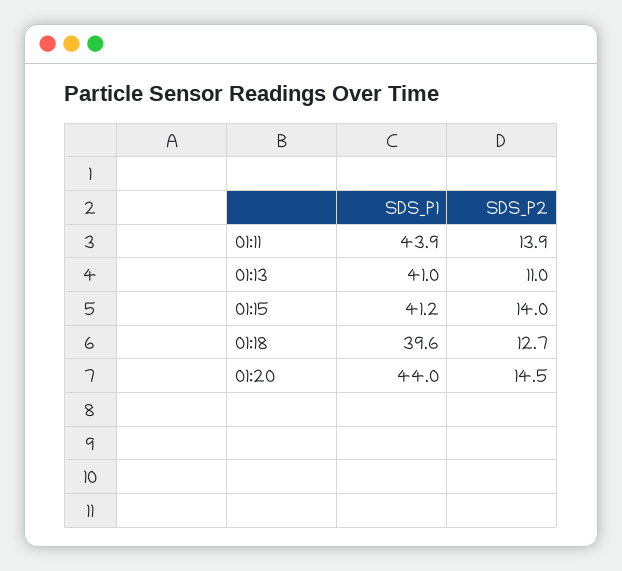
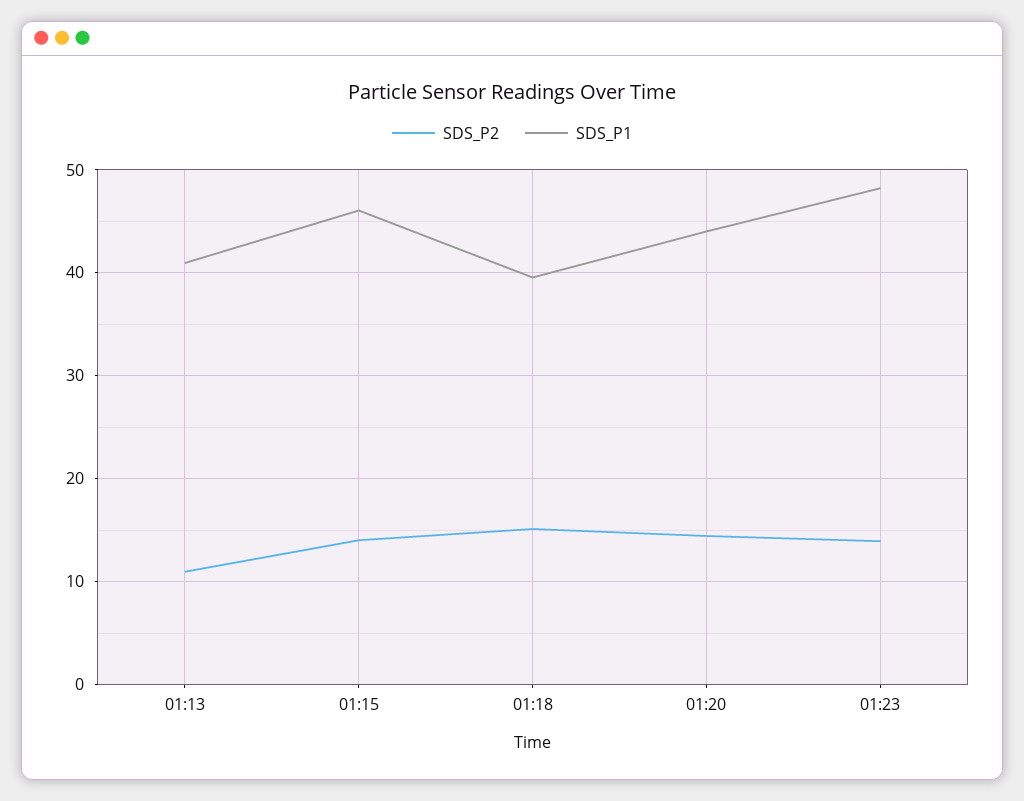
SDS_P1, 01:11: 43.9 -> none
SDS_P2, 01:11: 13.9 -> none
SDS_P1, 01:15: 41.2 -> 46
SDS_P2, 01:18: 12.7 -> 15
SDS_P2, 01:23: none -> 14
SDS_P1, 01:23: none -> 48

